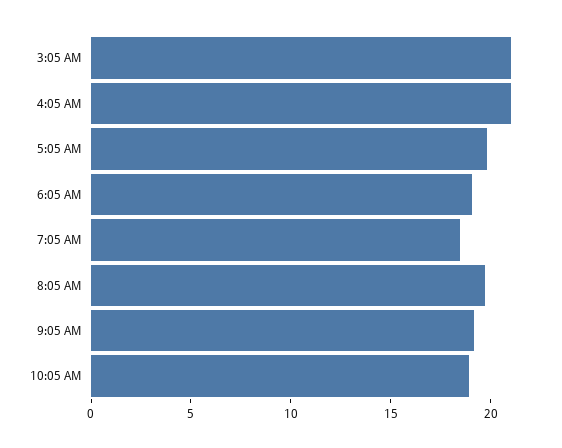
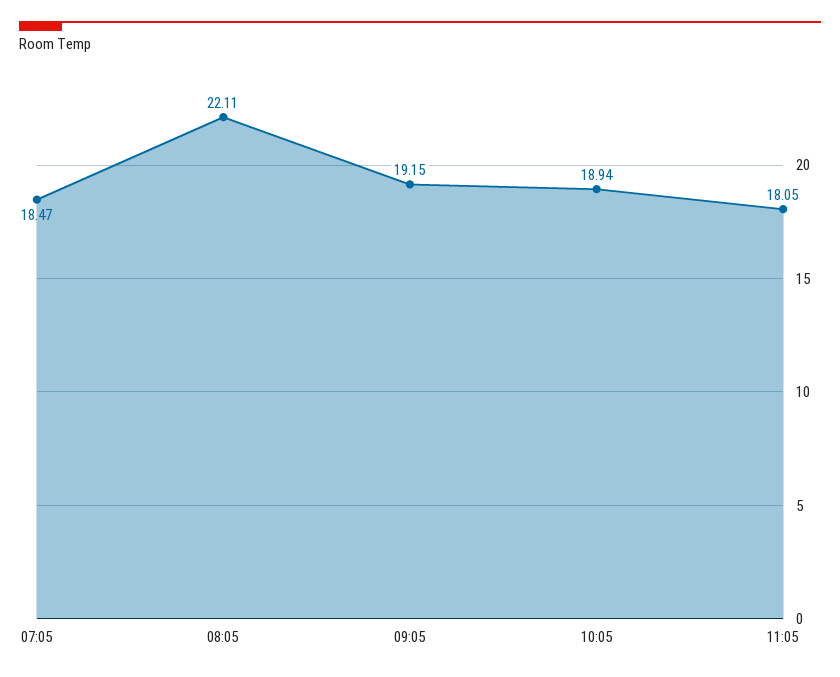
3:05 AM: 21 -> none
4:05 AM: 21 -> none
5:05 AM: 20 -> none
6:05 AM: 19 -> none
8:05 AM: 20 -> 22.11
11:05: none -> 18.05

